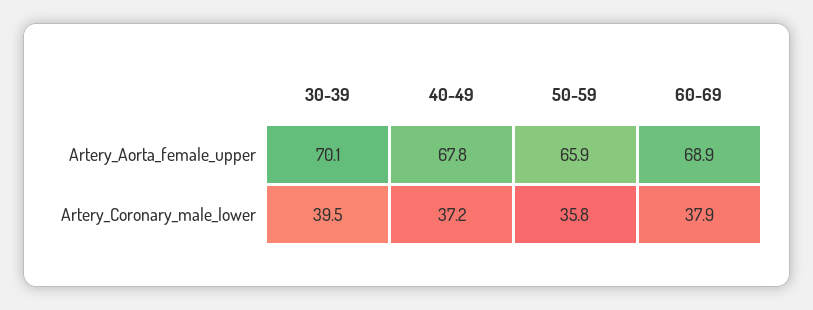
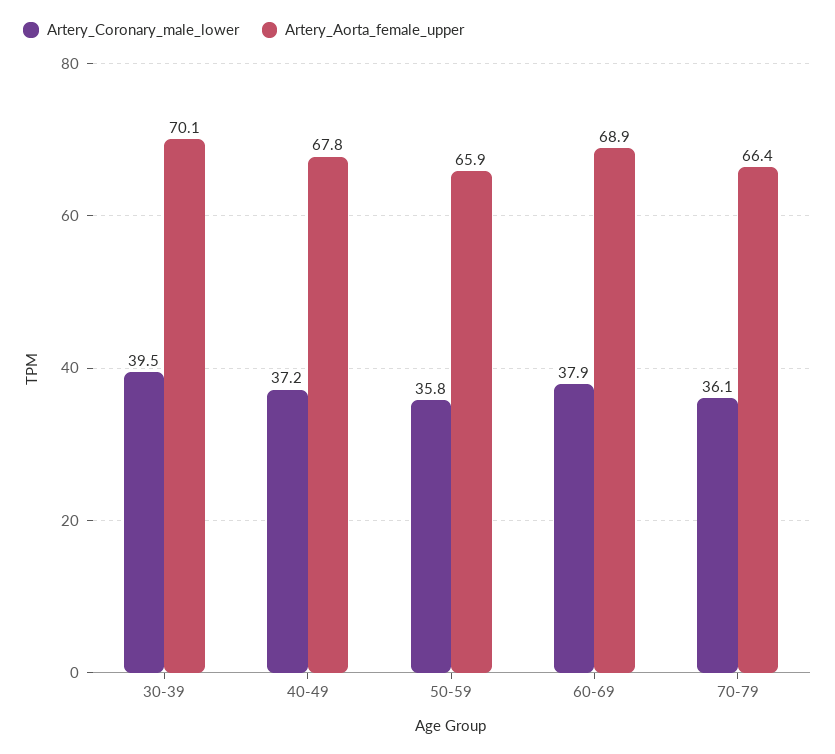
Artery_Coronary_male_lower, 70-79: none -> 36.1
Artery_Aorta_female_upper, 70-79: none -> 66.4

